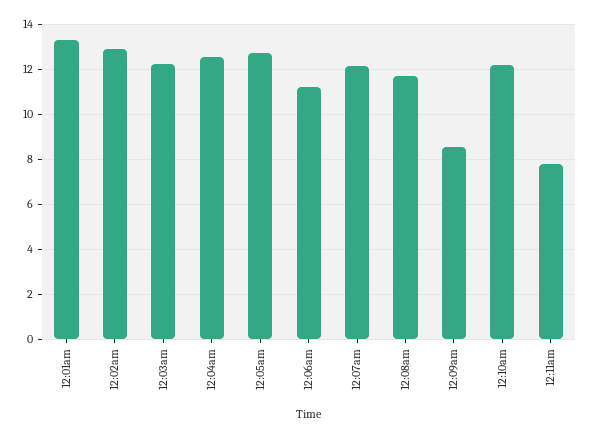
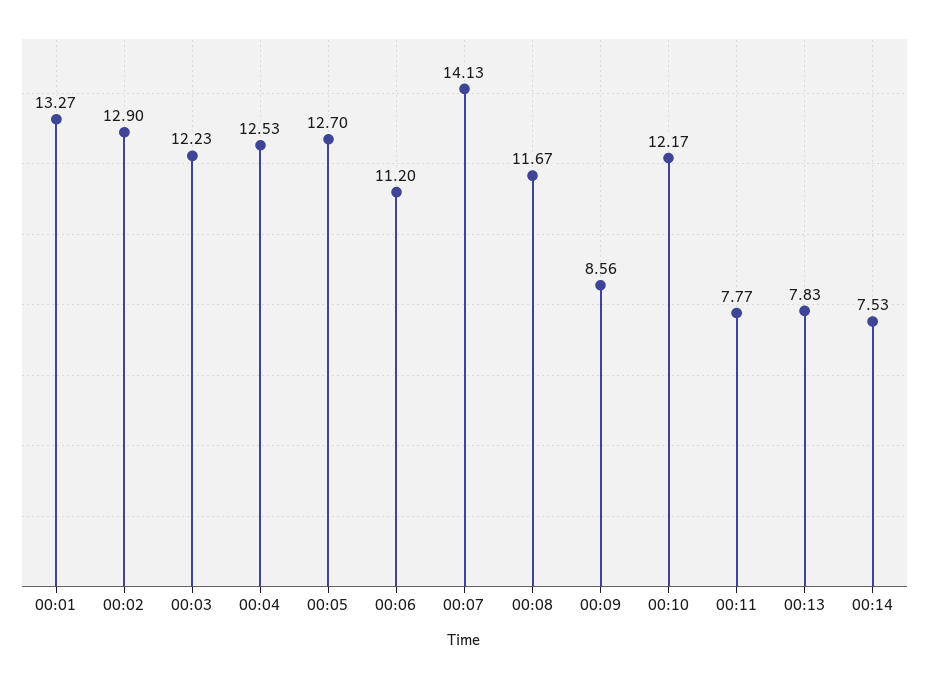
12:07am: 12 -> 14.13
00:13: none -> 7.83
00:14: none -> 7.53

